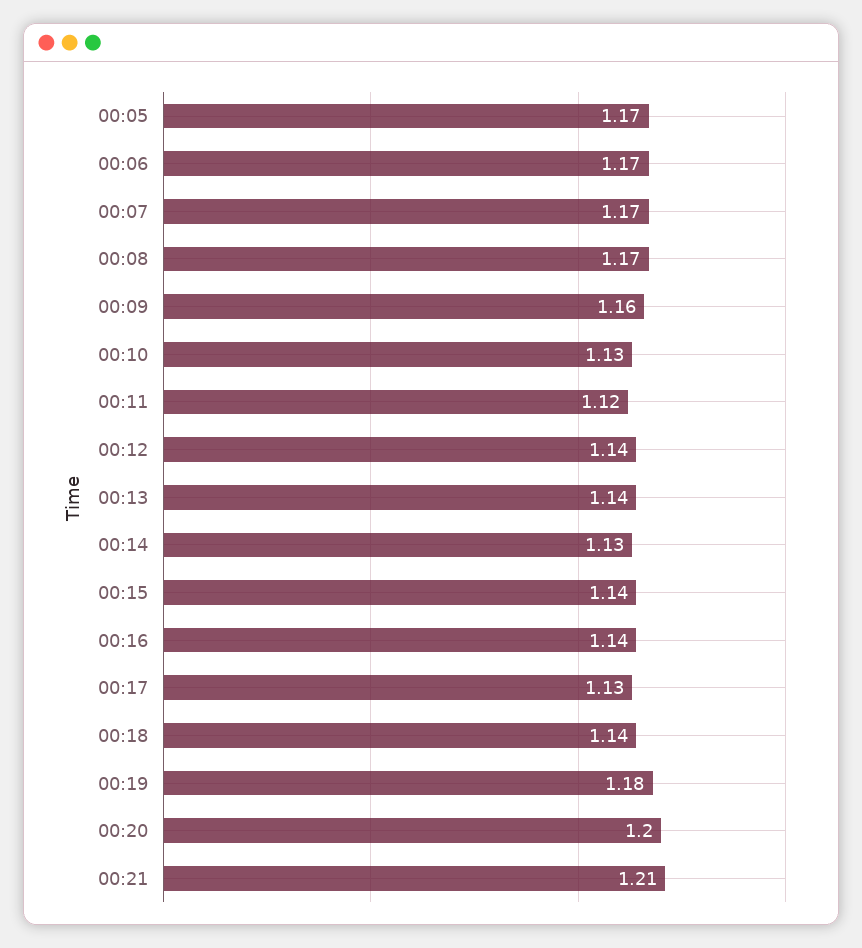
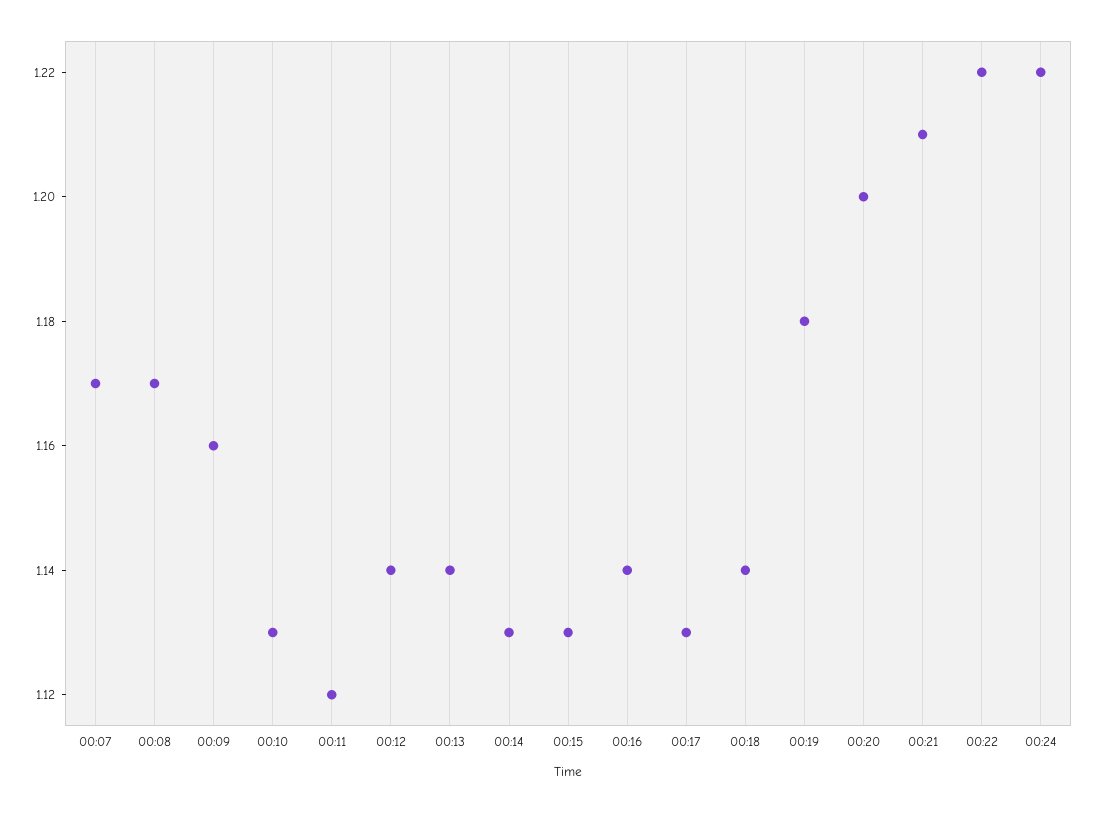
00:05: 1.17 -> none
00:06: 1.17 -> none
00:15: 1.14 -> 1.13
00:22: none -> 1.22
00:24: none -> 1.22

